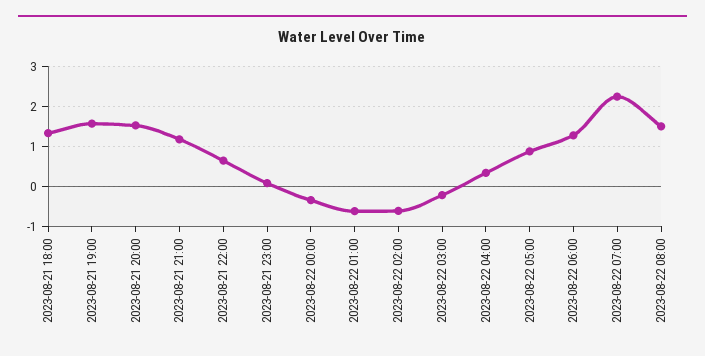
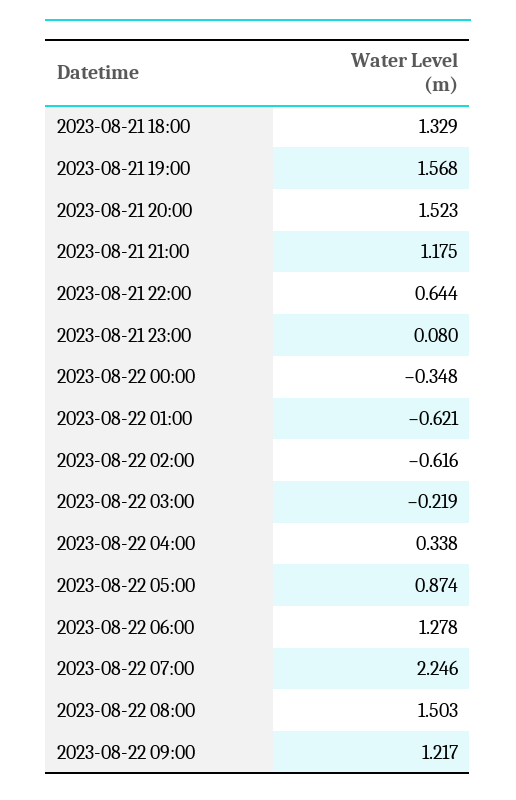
2023-08-22 09:00: none -> 1.217

